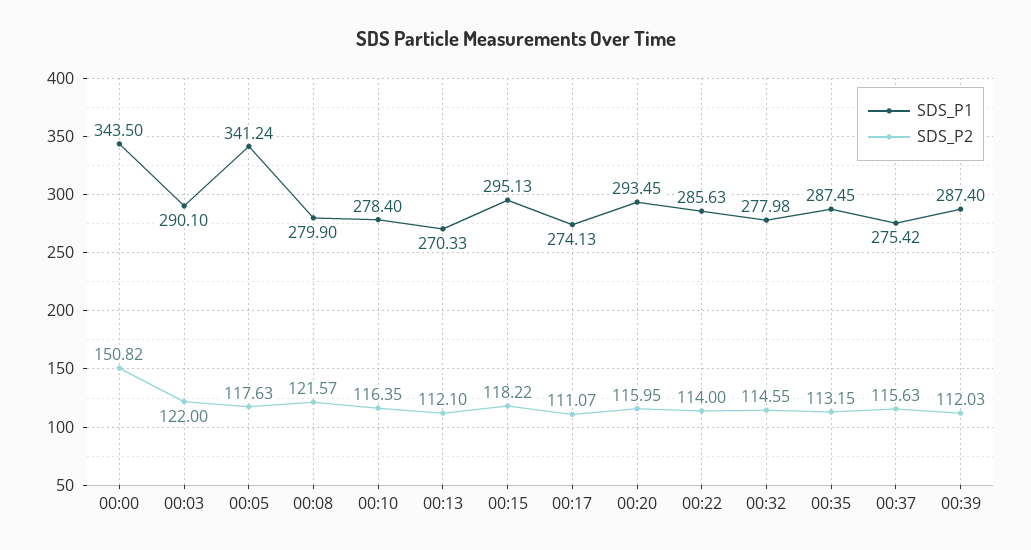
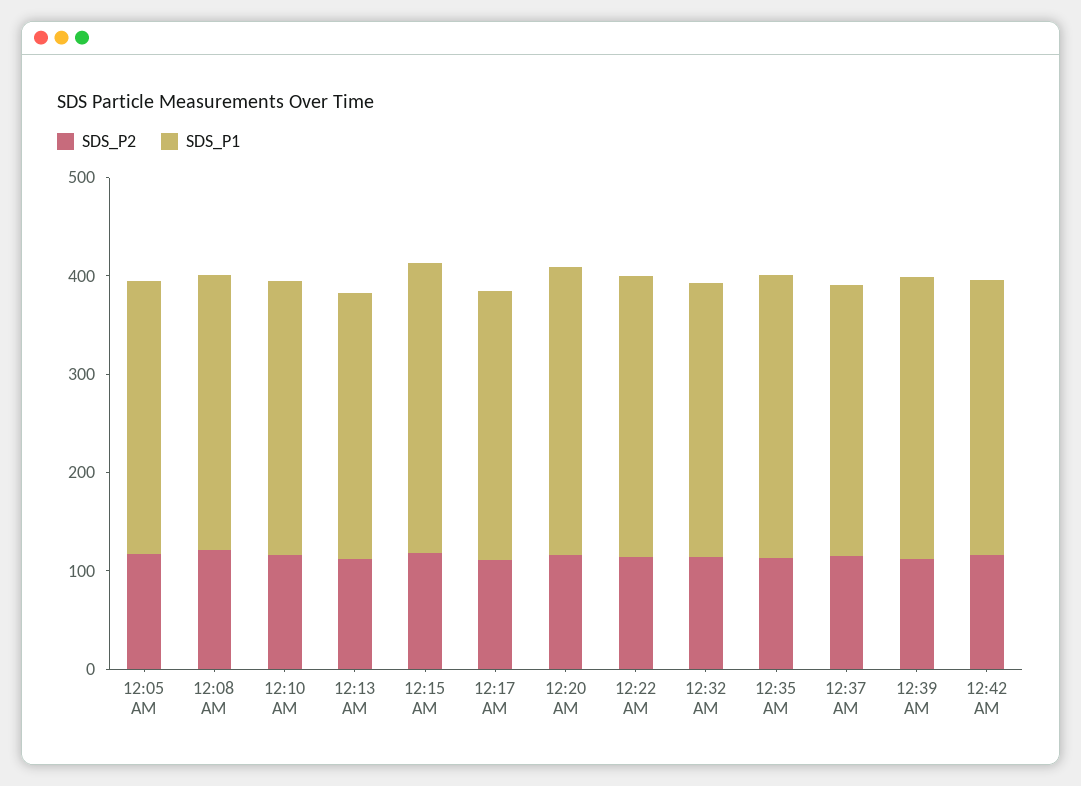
SDS_P1, 00:00: 343.5 -> none
SDS_P2, 00:00: 150.82 -> none
SDS_P1, 00:03: 290.1 -> none
SDS_P2, 00:03: 122 -> none
SDS_P1, 00:05: 341.24 -> 280
SDS_P2, 12:42 AM: none -> 120
SDS_P1, 12:42 AM: none -> 280

